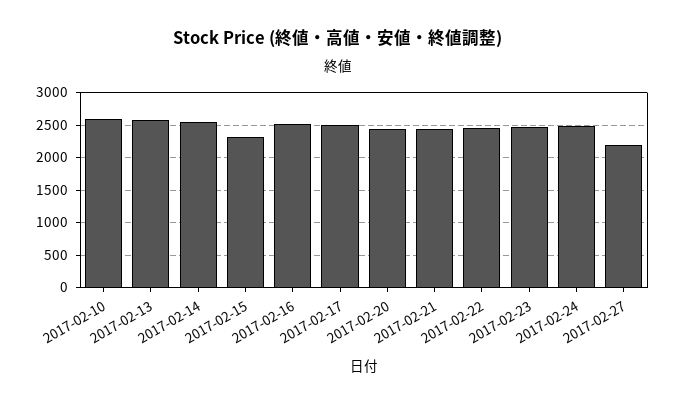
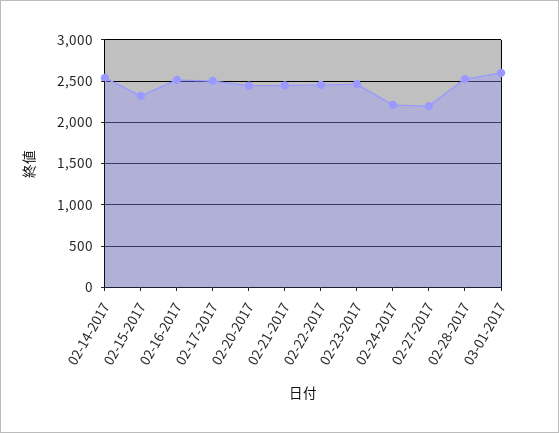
2017-02-10: 2600 -> none
2017-02-13: 2600 -> none
2017-02-24: 2500 -> 2200
02-28-2017: none -> 2500
03-01-2017: none -> 2600

